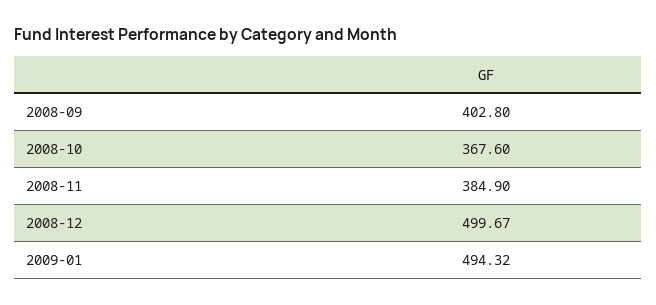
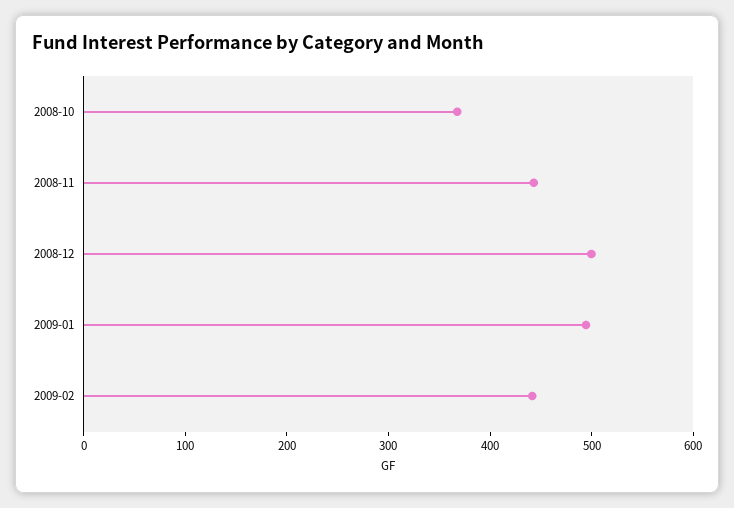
2008-09: 402.8 -> none
2008-11: 384.9 -> 440
2009-02: none -> 440

